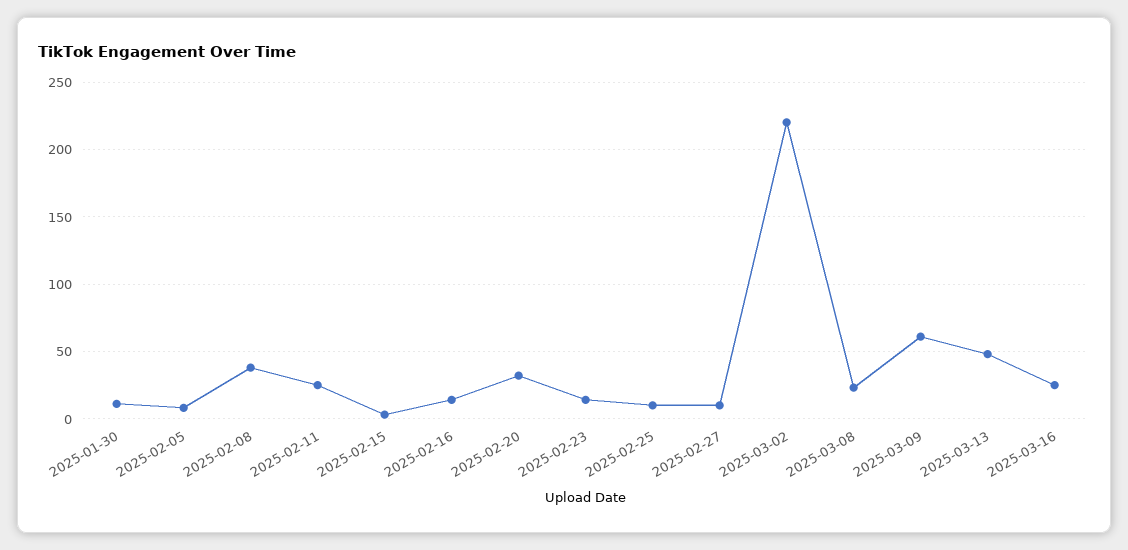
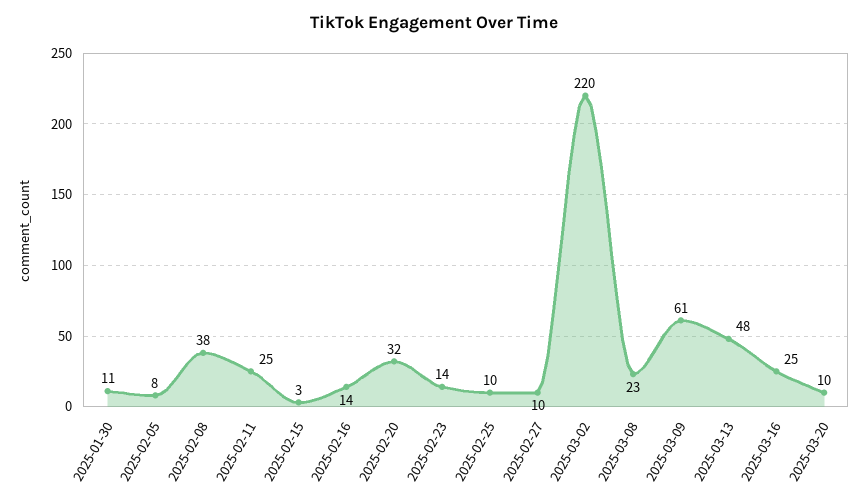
2025-03-20: none -> 10

